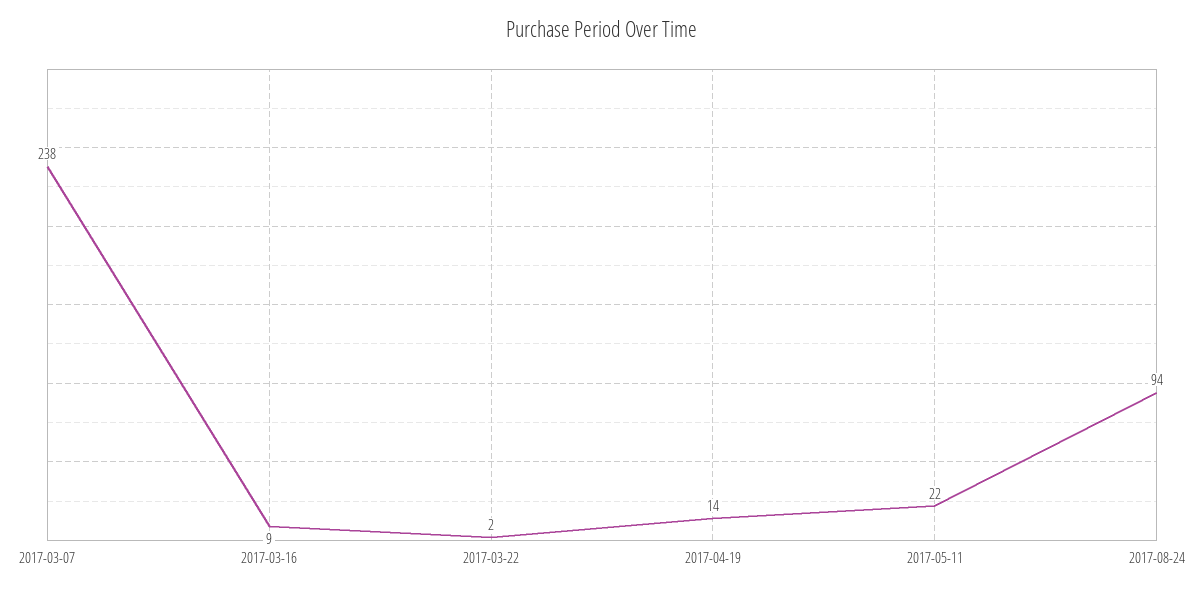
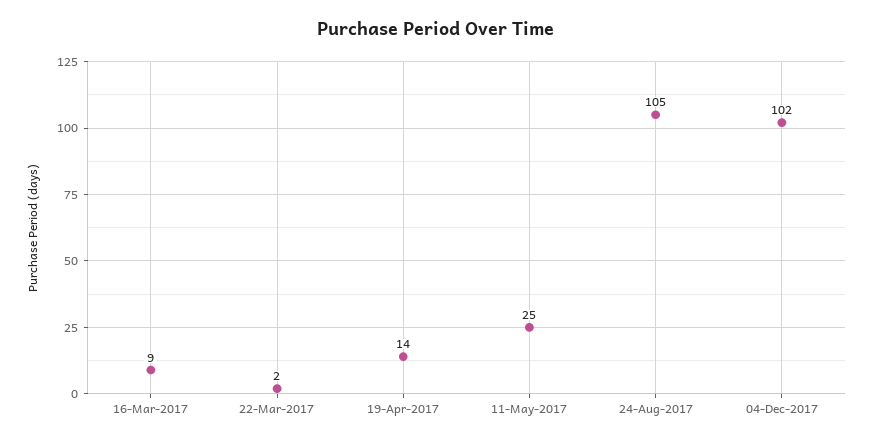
2017-03-07: 238 -> none
2017-05-11: 22 -> 25
2017-08-24: 94 -> 105
04-Dec-2017: none -> 102

